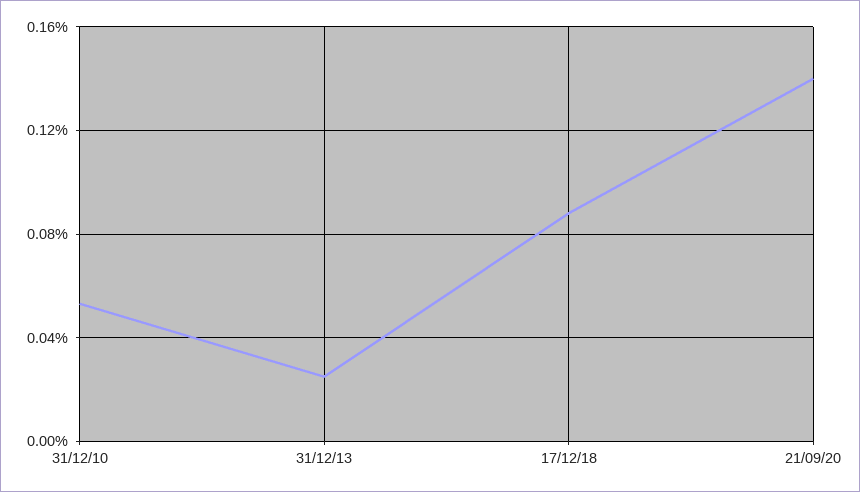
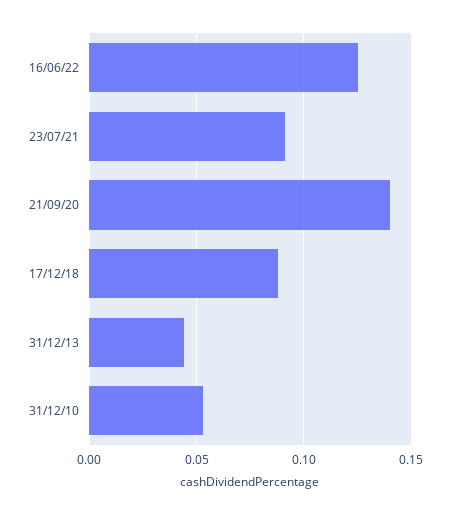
31/12/13: 0.025 -> 0.045
16/06/22: none -> 0.125
23/07/21: none -> 0.09

